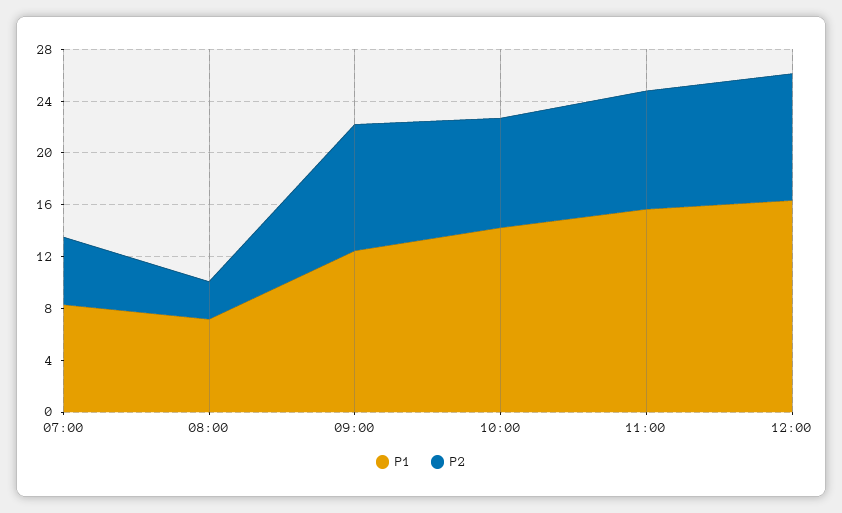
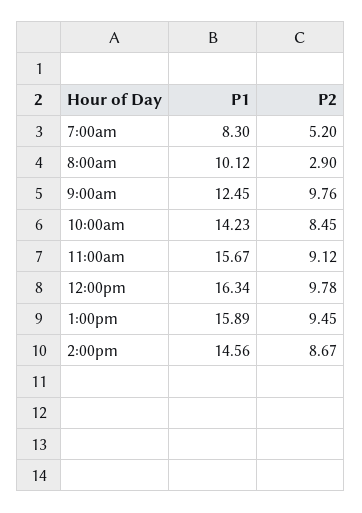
P1, 08:00: 7 -> 10.12
P1, 1:00pm: none -> 15.89
P2, 1:00pm: none -> 9.45
P1, 2:00pm: none -> 14.56
P2, 2:00pm: none -> 8.67

